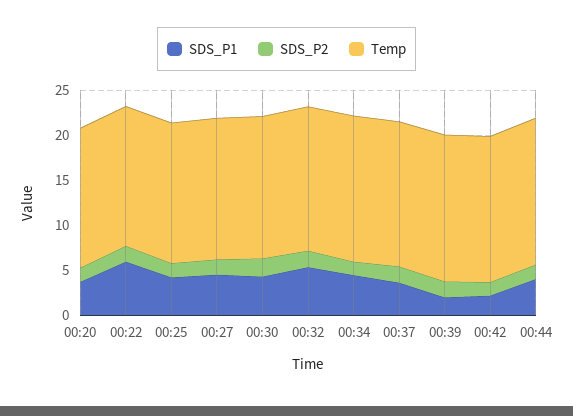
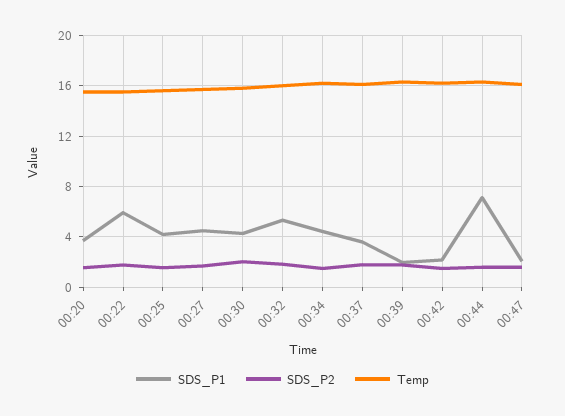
SDS_P1, 00:44: 4 -> 7
SDS_P1, 00:47: none -> 2
SDS_P2, 00:47: none -> 1.5
Temp, 00:47: none -> 16

